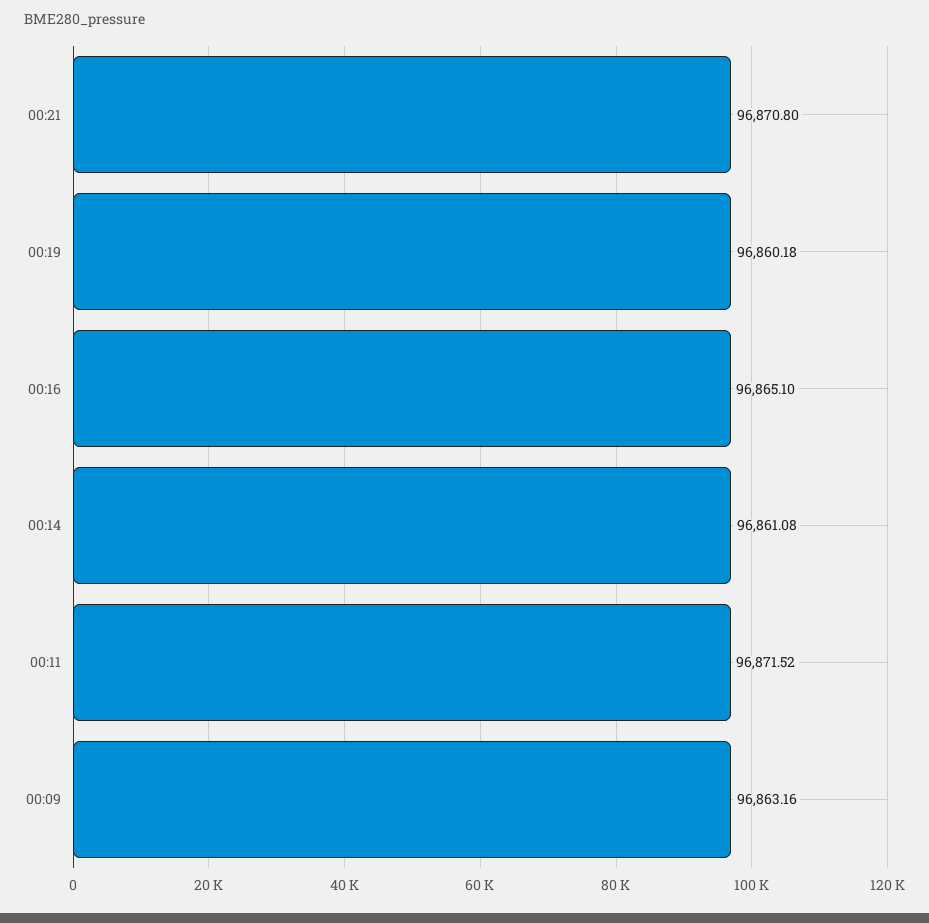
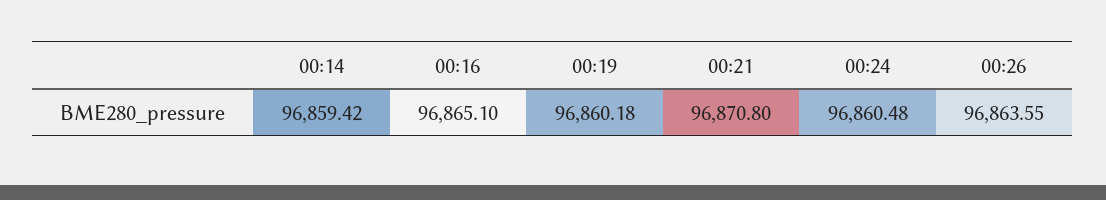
00:14: 96861.08 -> 96859.42
00:11: 96871.52 -> none
00:09: 96863.16 -> none
00:24: none -> 96860.48
00:26: none -> 96863.55

